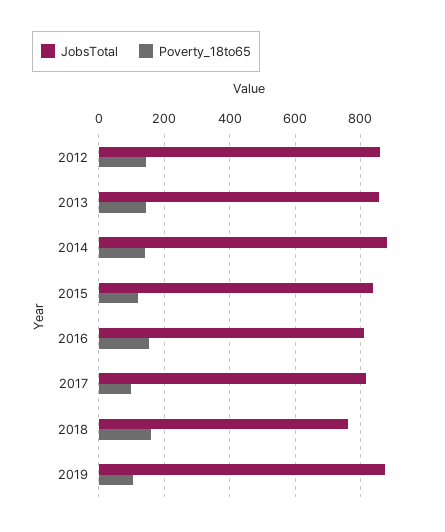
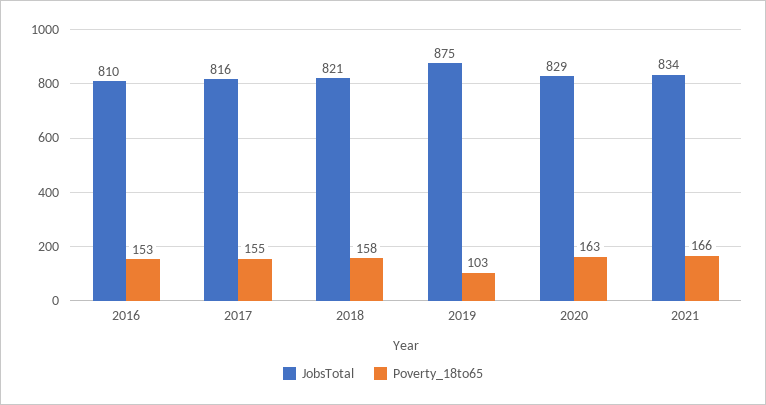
JobsTotal, 2012: 860 -> none
Poverty_18to65, 2012: 140 -> none
JobsTotal, 2013: 860 -> none
Poverty_18to65, 2013: 140 -> none
JobsTotal, 2014: 880 -> none
Poverty_18to65, 2014: 140 -> none
JobsTotal, 2015: 840 -> none
Poverty_18to65, 2015: 120 -> none
Poverty_18to65, 2017: 100 -> 155
JobsTotal, 2018: 760 -> 821
JobsTotal, 2020: none -> 829
Poverty_18to65, 2020: none -> 163
JobsTotal, 2021: none -> 834
Poverty_18to65, 2021: none -> 166

